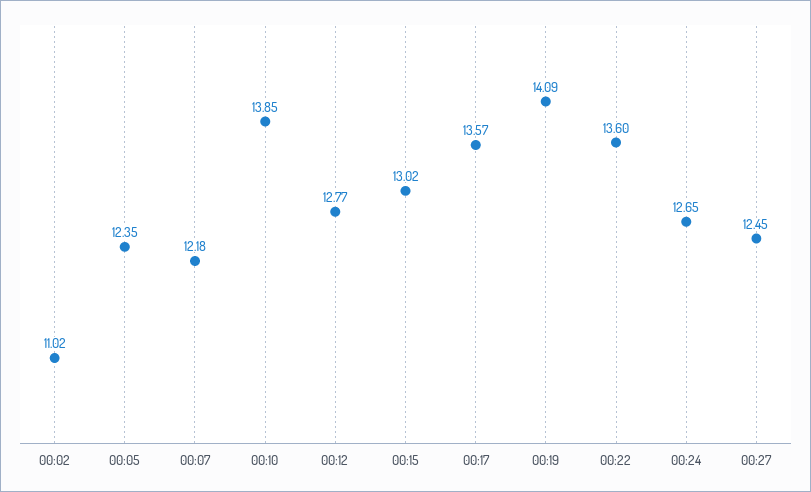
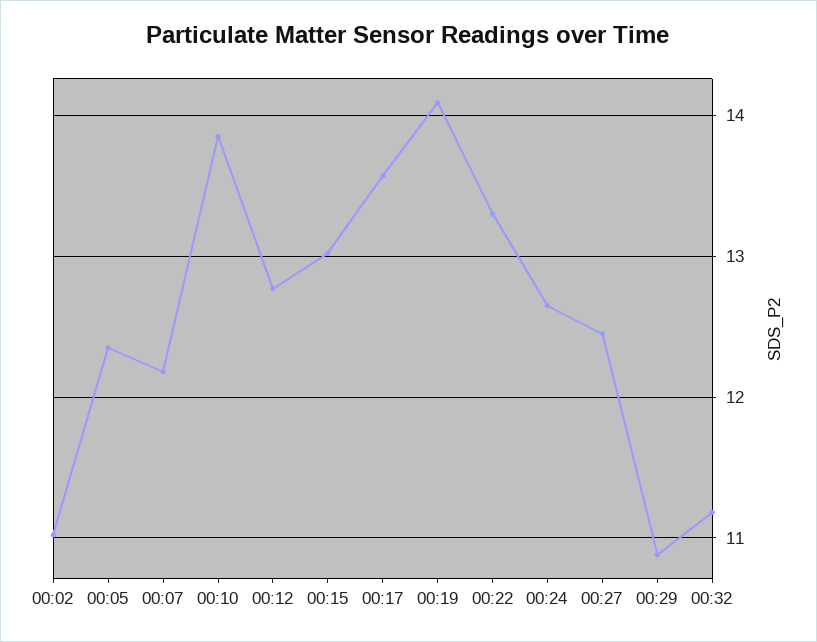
00:22: 13.6 -> 13.3
00:29: none -> 10.9
00:32: none -> 11.2

